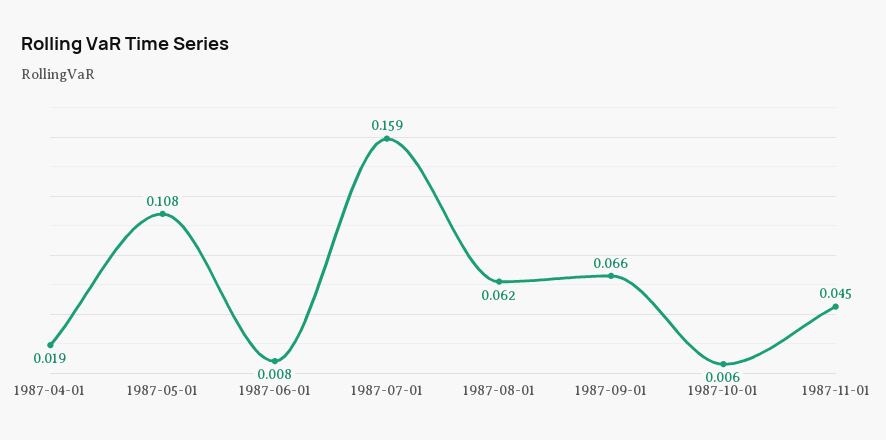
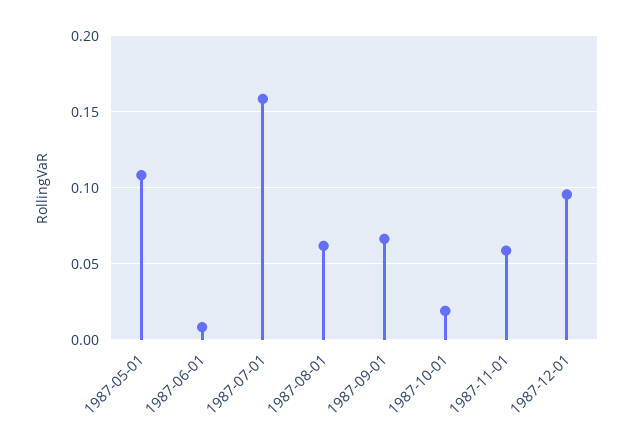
1987-04-01: 0.019 -> none
1987-10-01: 0.006 -> 0.02
1987-11-01: 0.045 -> 0.06
1987-12-01: none -> 0.095

